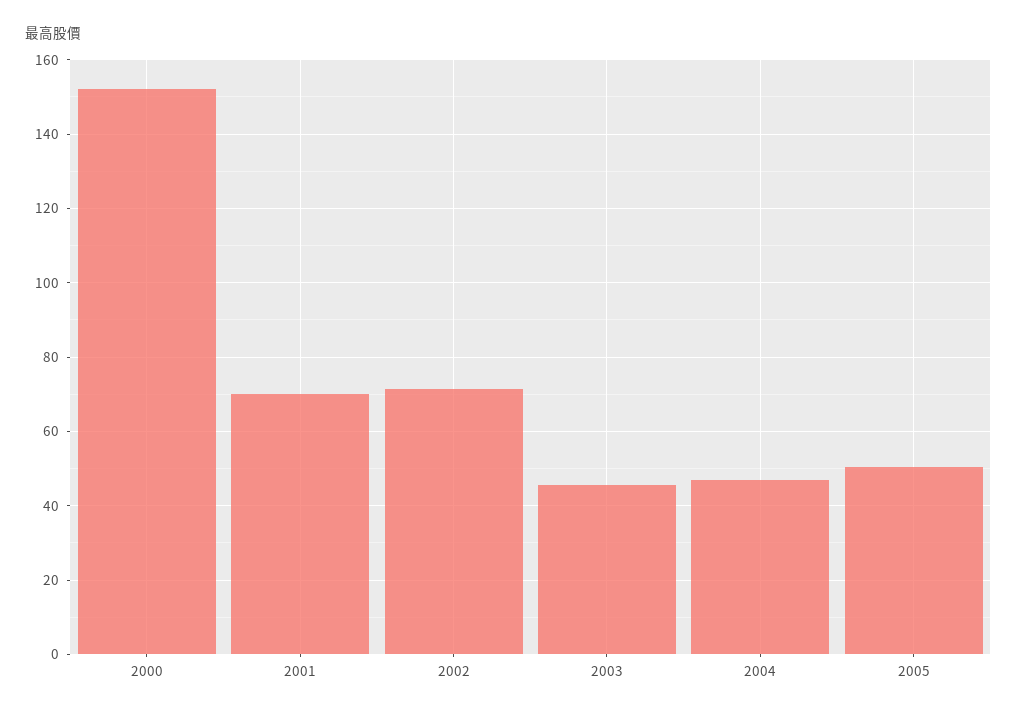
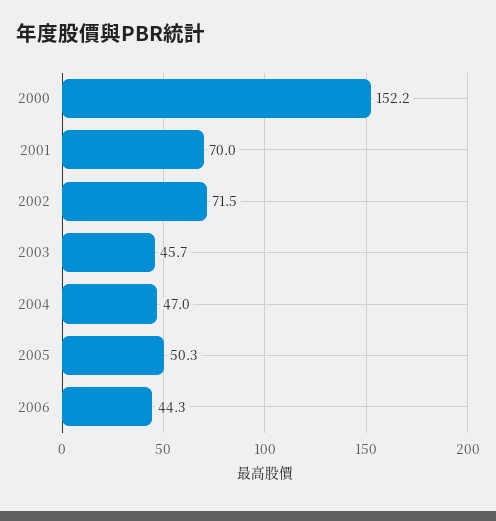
2006: none -> 44.3

